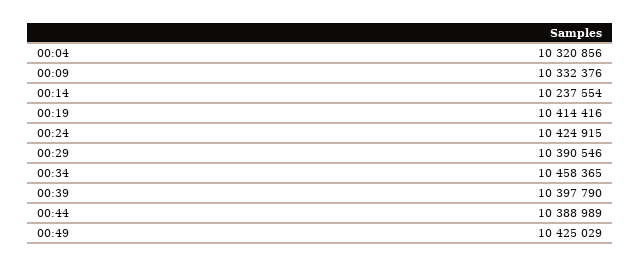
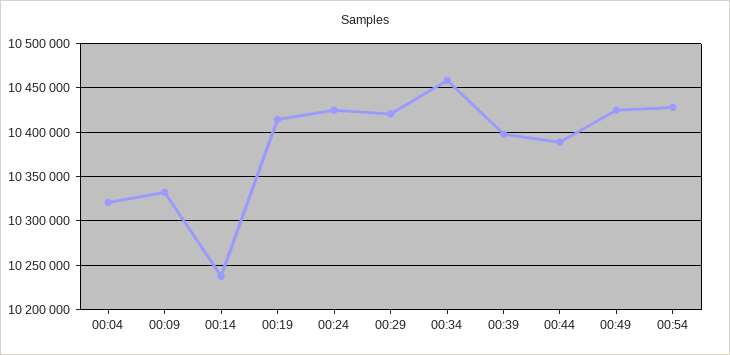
00:29: 10390546 -> 10420000
00:54: none -> 10430000

